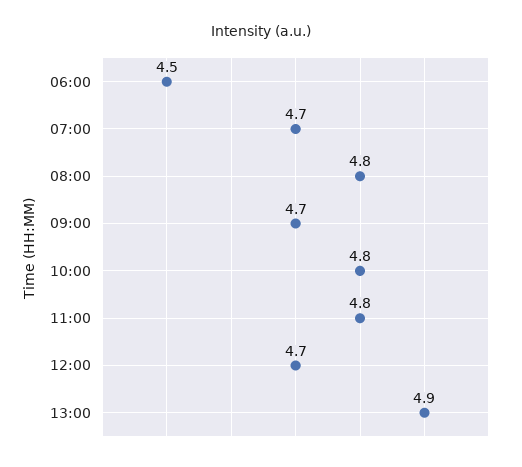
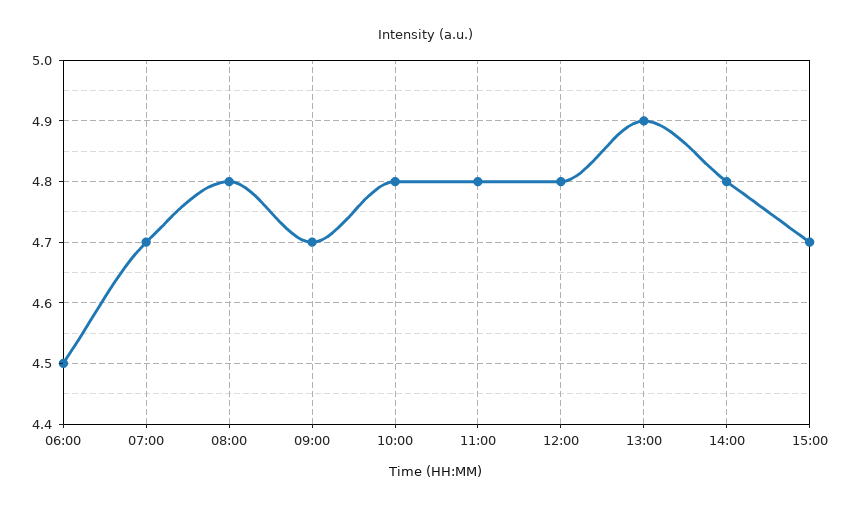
12:00: 4.7 -> 4.8
14:00: none -> 4.8
15:00: none -> 4.7

